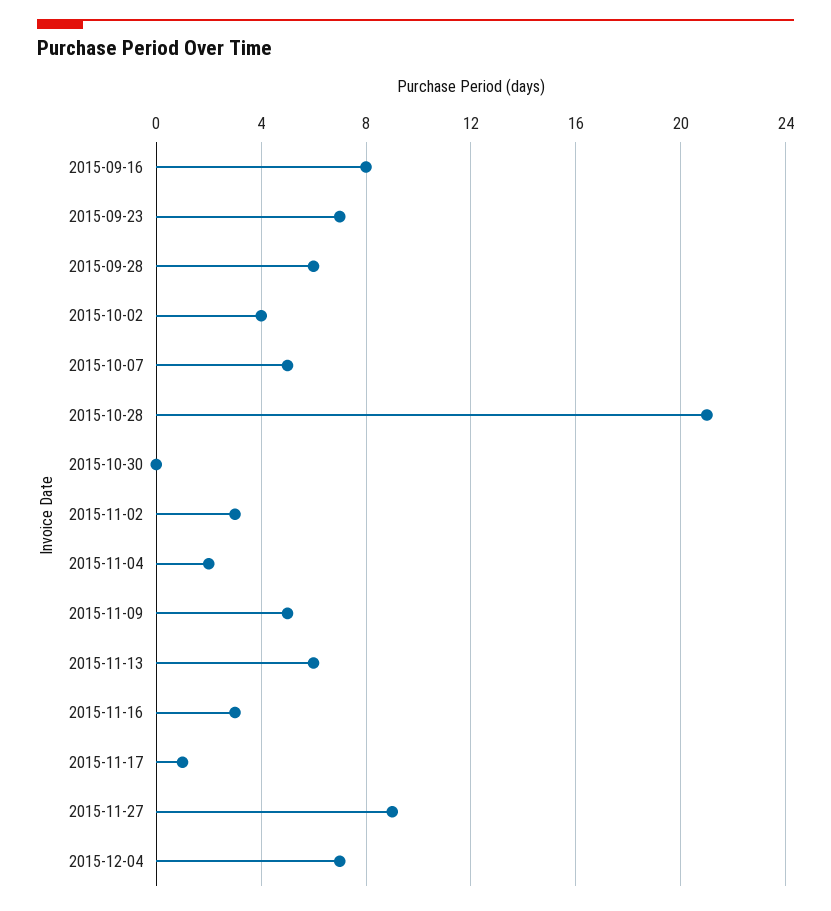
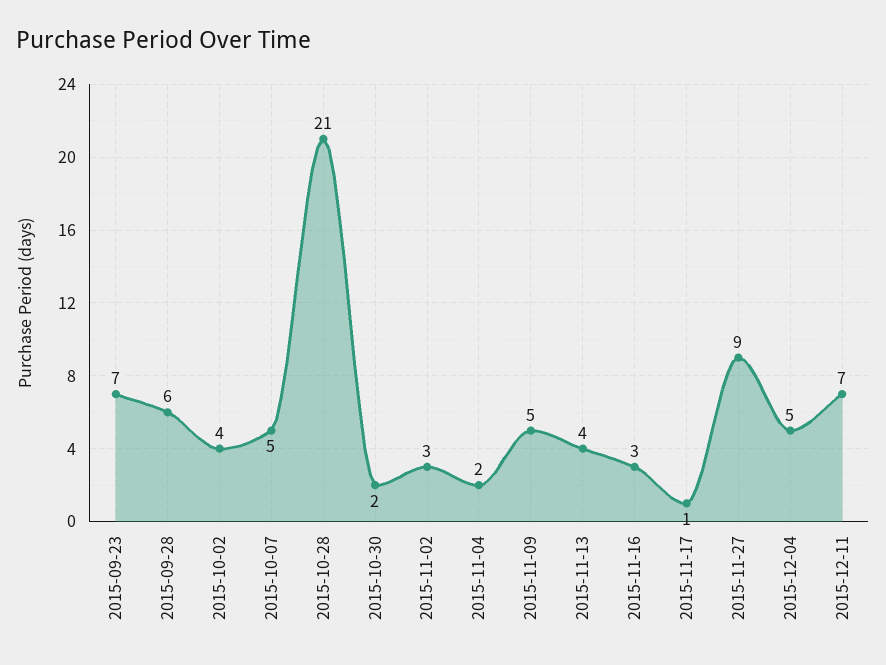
2015-09-16: 8 -> none
2015-10-30: 0 -> 2
2015-11-13: 6 -> 4
2015-12-04: 7 -> 5
2015-12-11: none -> 7

